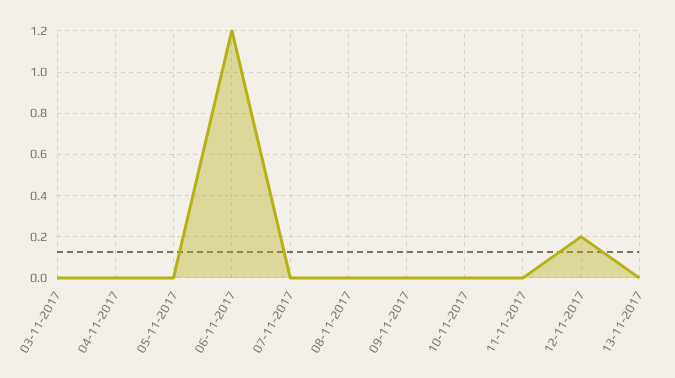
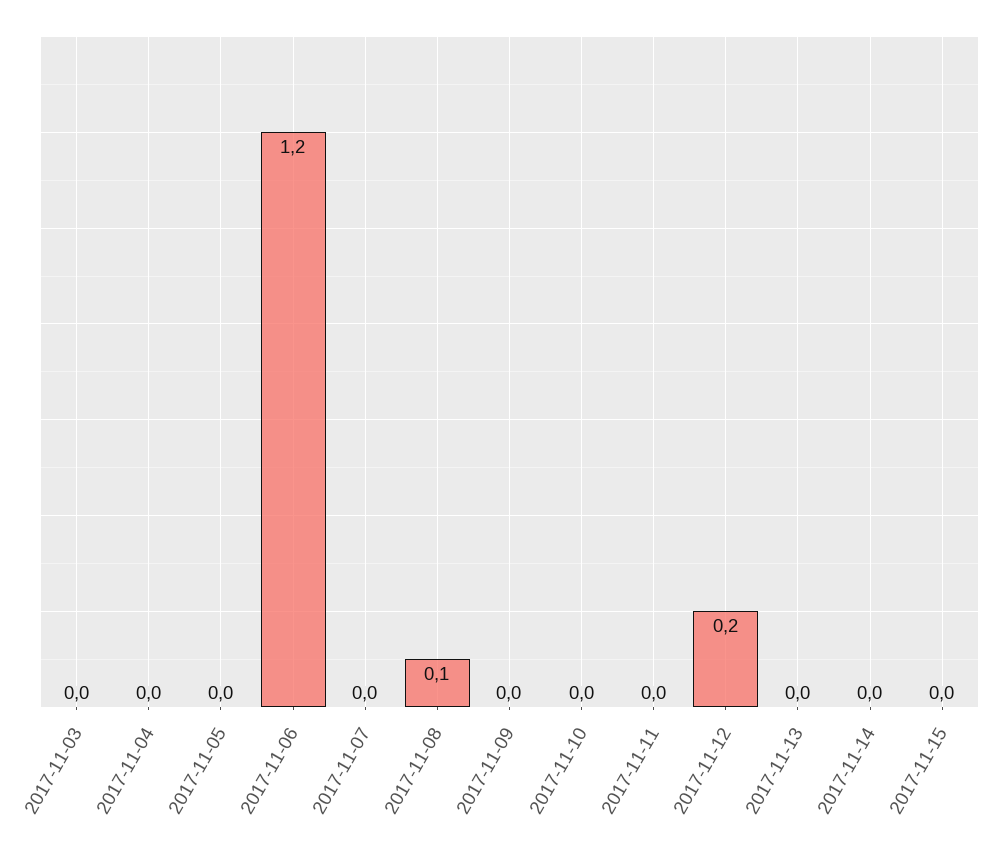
08-11-2017: 0 -> 0.1
2017-11-14: none -> 0
2017-11-15: none -> 0

